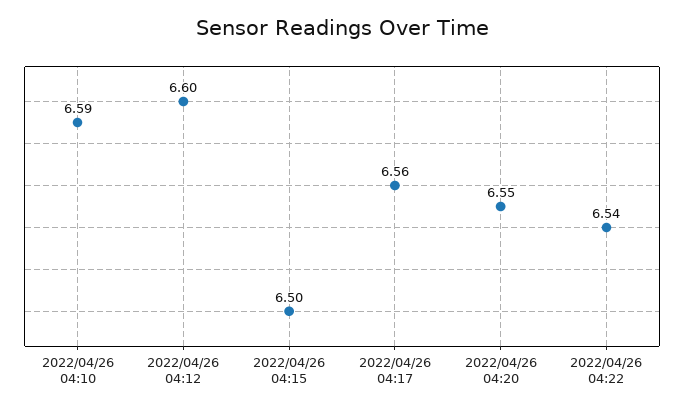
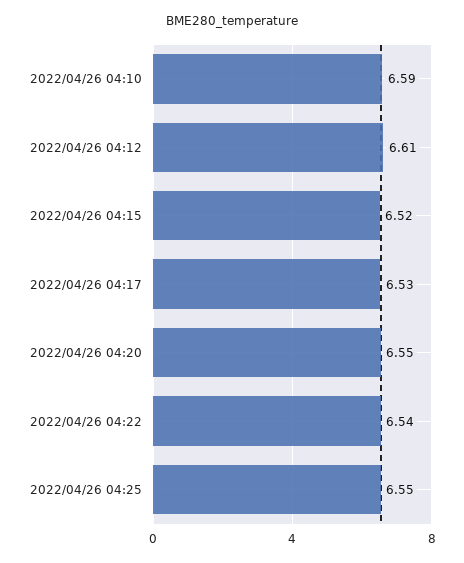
2022/04/26 04:12: 6.6 -> 6.61
2022/04/26 04:15: 6.5 -> 6.52
2022/04/26 04:17: 6.56 -> 6.53
2022/04/26 04:25: none -> 6.55

